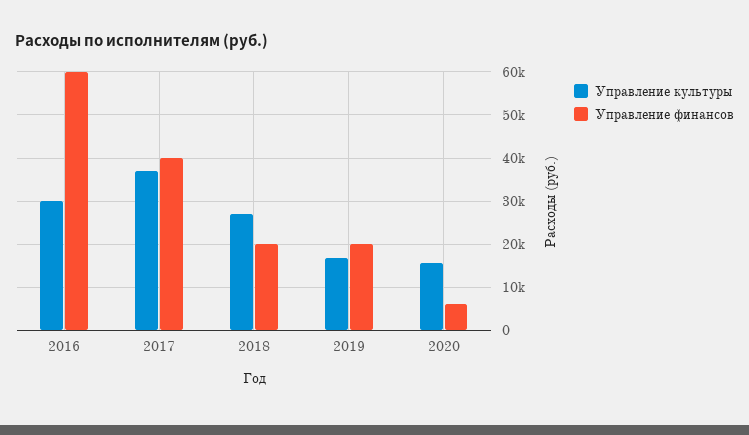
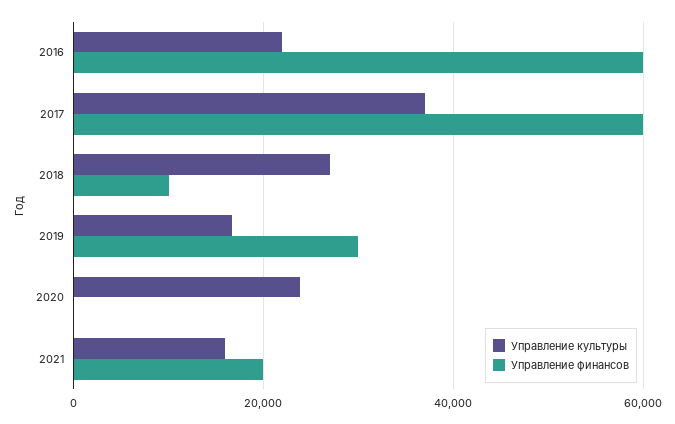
Управление культуры, 2016: 30000 -> 22000
Управление финансов, 2017: 40000 -> 60000
Управление финансов, 2018: 20000 -> 10000
Управление финансов, 2019: 20000 -> 30000
Управление культуры, 2020: 16000 -> 24000
Управление финансов, 2020: 6000 -> 0
Управление культуры, 2021: none -> 16000
Управление финансов, 2021: none -> 20000

